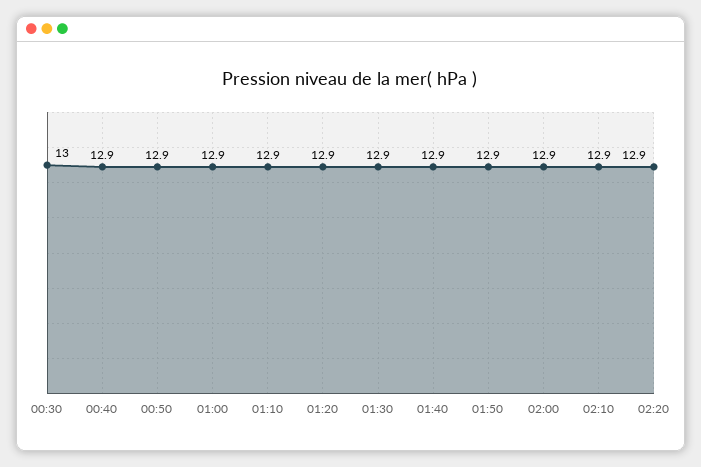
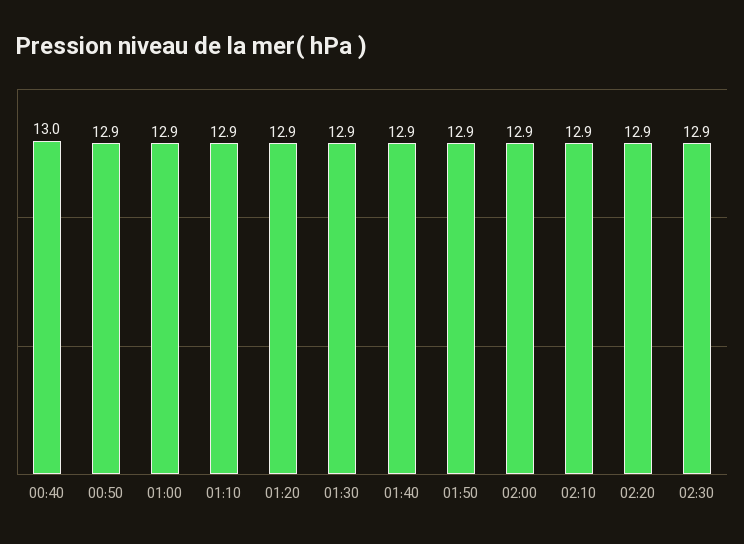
00:30: 13 -> none
00:40: 12.9 -> 13
02:30: none -> 12.9

